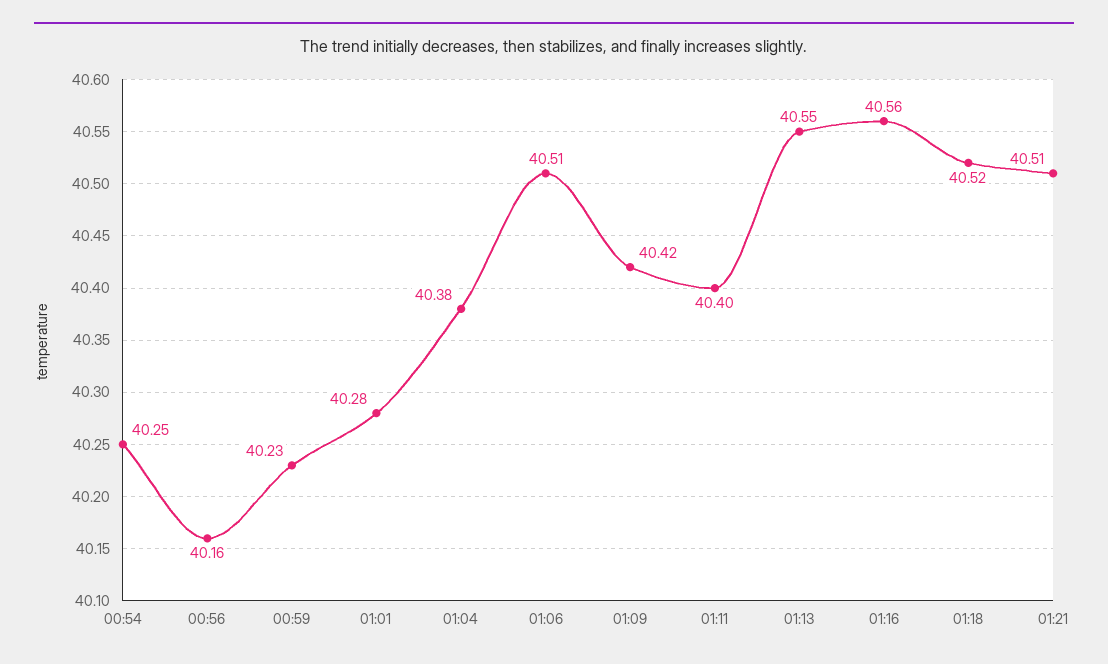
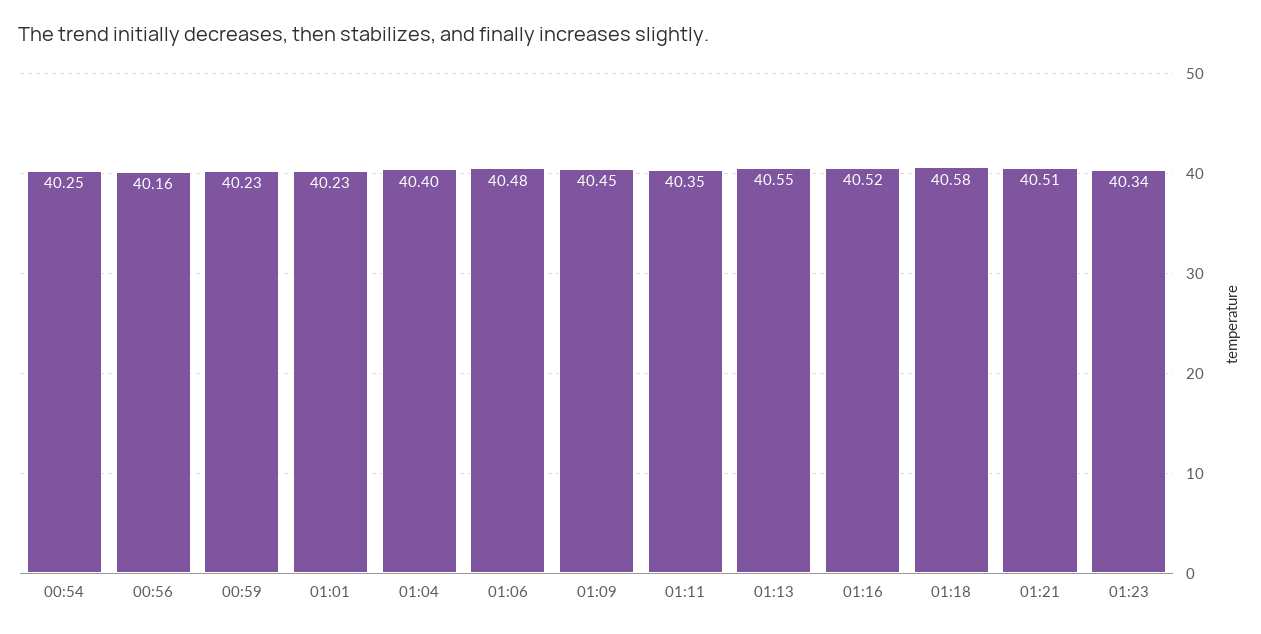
01:01: 40.28 -> 40.23
01:04: 40.38 -> 40.4
01:06: 40.51 -> 40.48
01:09: 40.42 -> 40.45
01:11: 40.4 -> 40.35
01:16: 40.56 -> 40.52
01:18: 40.52 -> 40.58
01:23: none -> 40.34

